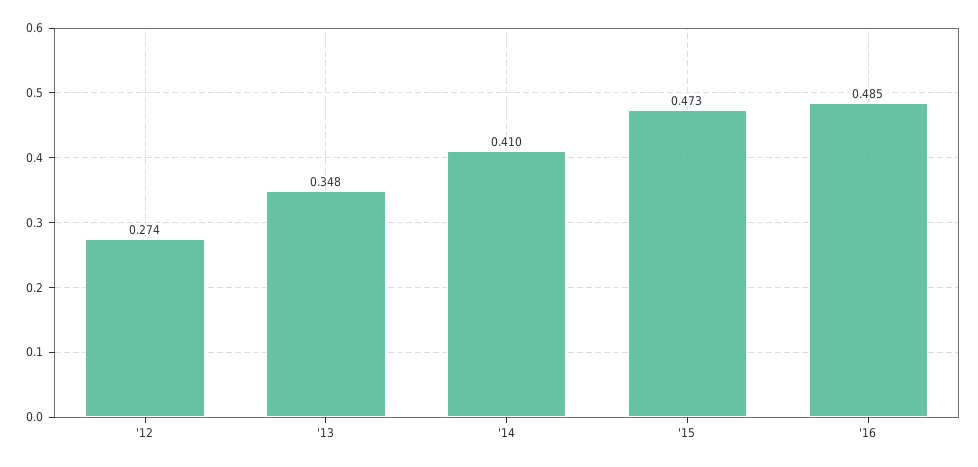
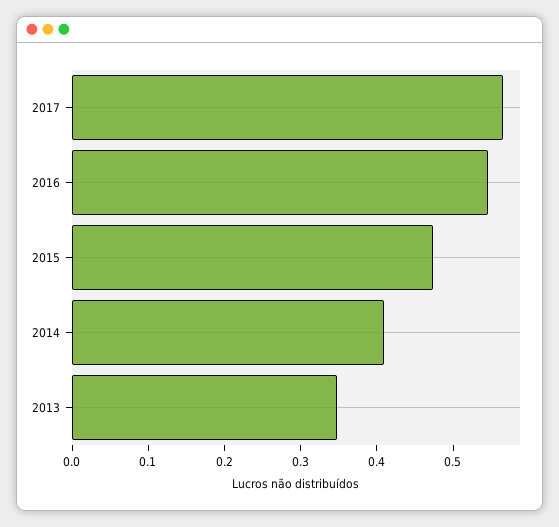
'12: 0.274 -> none
'16: 0.485 -> 0.54
2017: none -> 0.56

